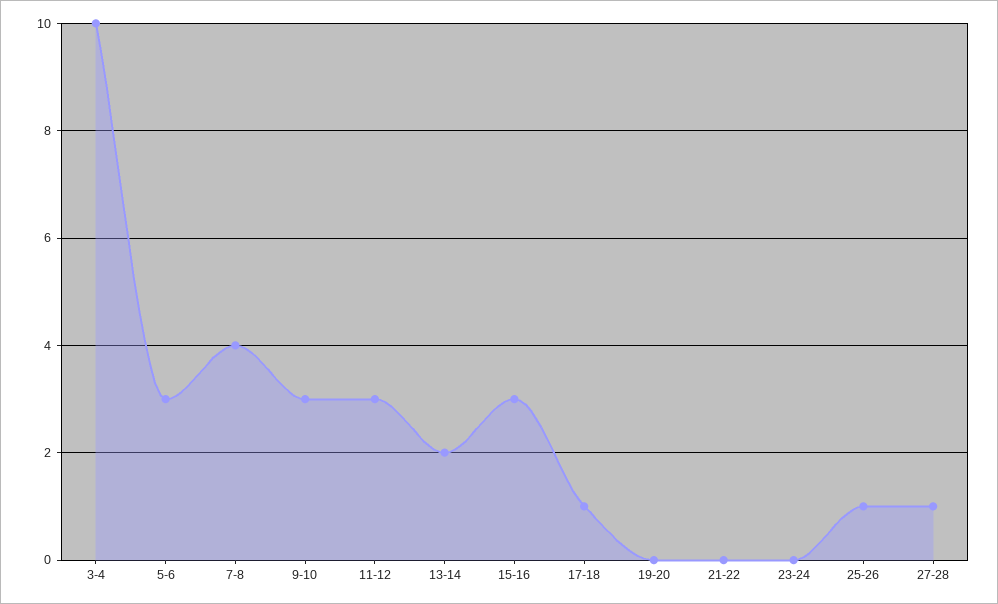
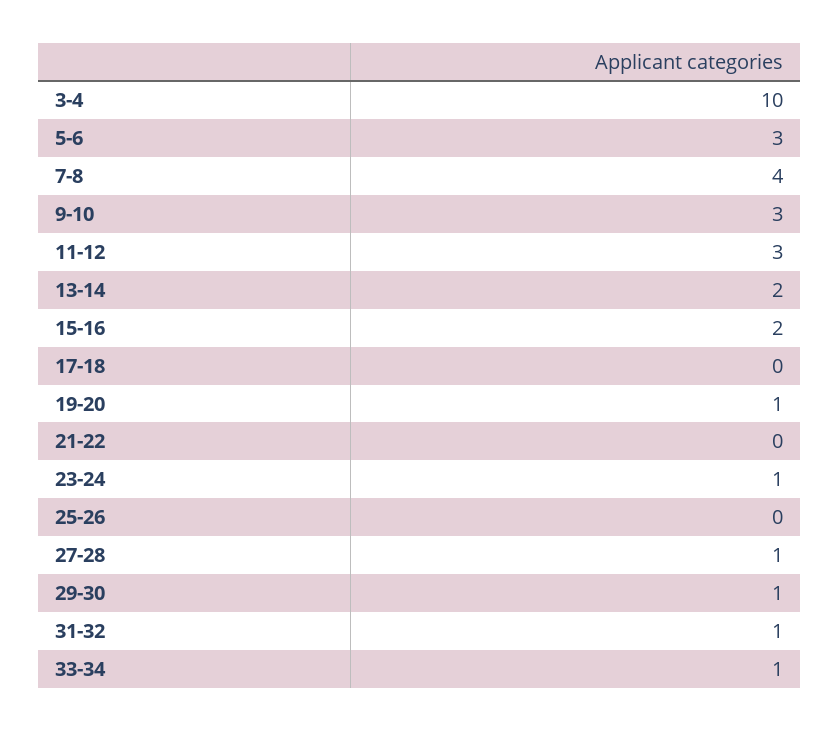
15-16: 3 -> 2
17-18: 1 -> 0
19-20: 0 -> 1
23-24: 0 -> 1
25-26: 1 -> 0
29-30: none -> 1
31-32: none -> 1
33-34: none -> 1

